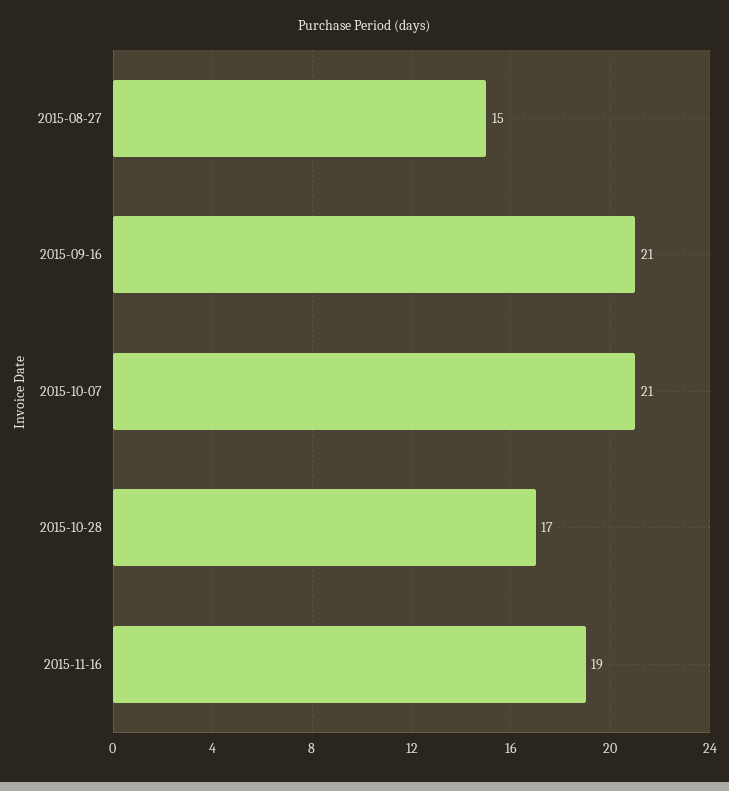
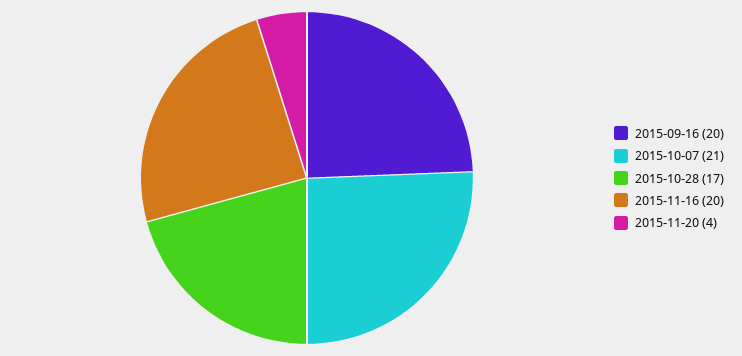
2015-08-27: 15 -> none
2015-09-16: 21 -> 20
2015-11-16: 19 -> 20
2015-11-20: none -> 4

